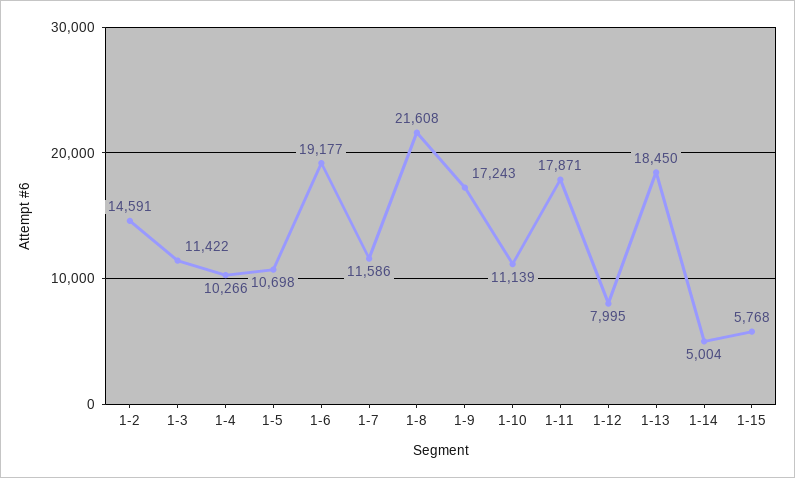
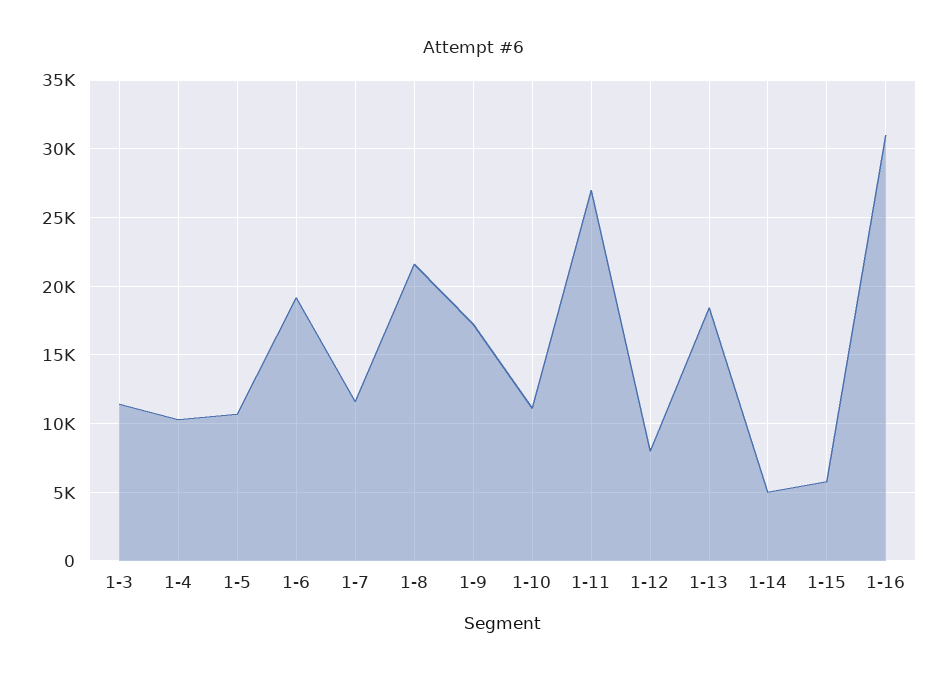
1-2: 14591 -> none
1-11: 17871 -> 27000
1-16: none -> 31000

